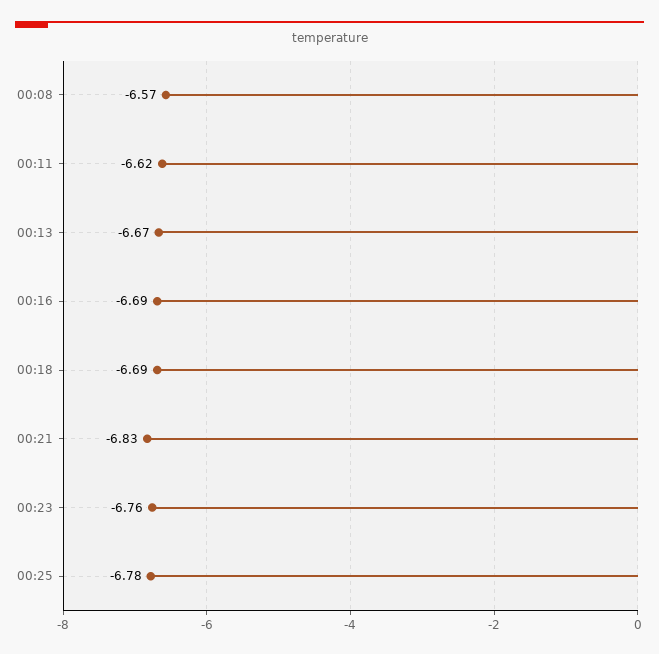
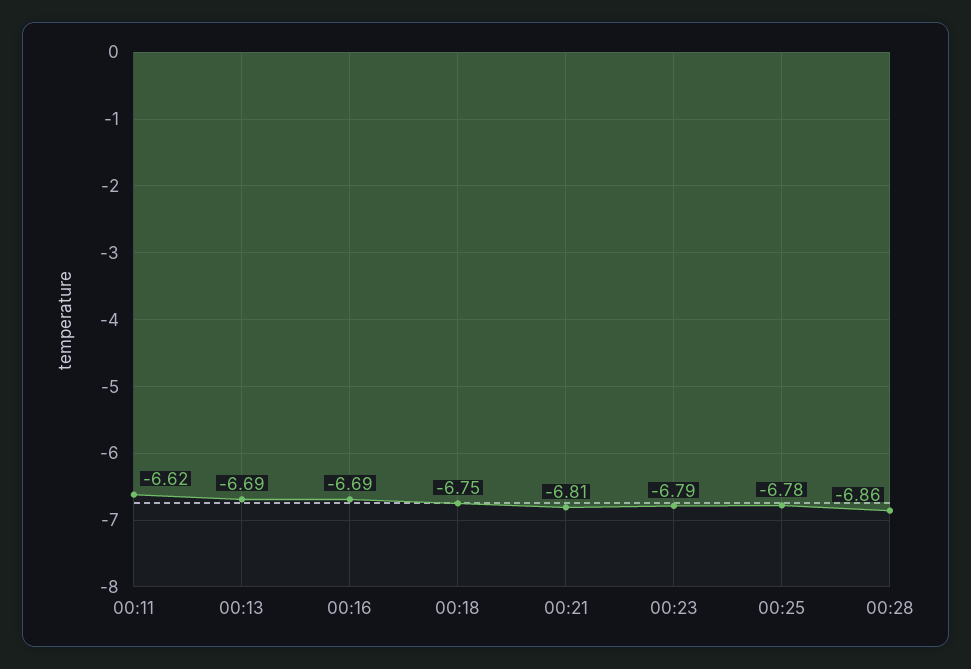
00:08: -6.57 -> none
00:13: -6.67 -> -6.69
00:18: -6.69 -> -6.75
00:21: -6.83 -> -6.81
00:23: -6.76 -> -6.79
00:28: none -> -6.86

